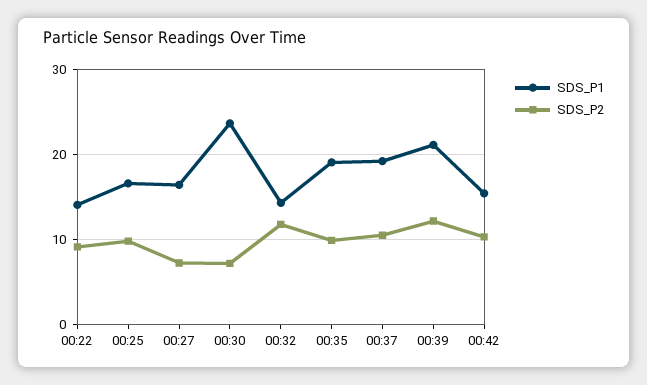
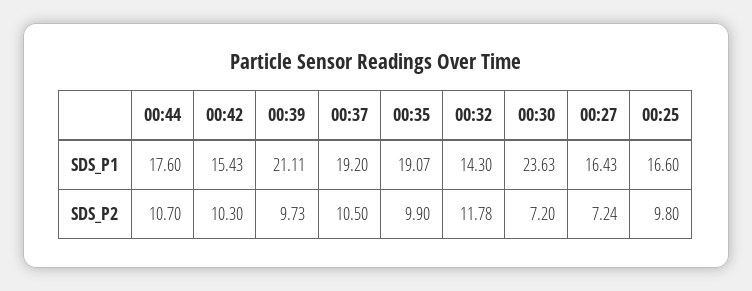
SDS_P1, 00:22: 14 -> none
SDS_P2, 00:22: 9 -> none
SDS_P2, 00:39: 12 -> 9.73
SDS_P1, 00:44: none -> 17.6
SDS_P2, 00:44: none -> 10.7

